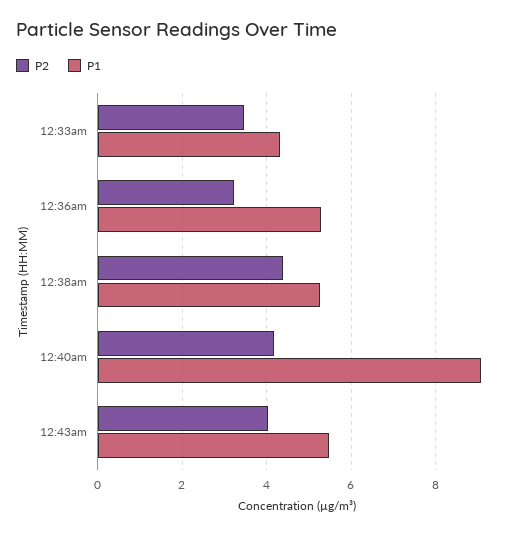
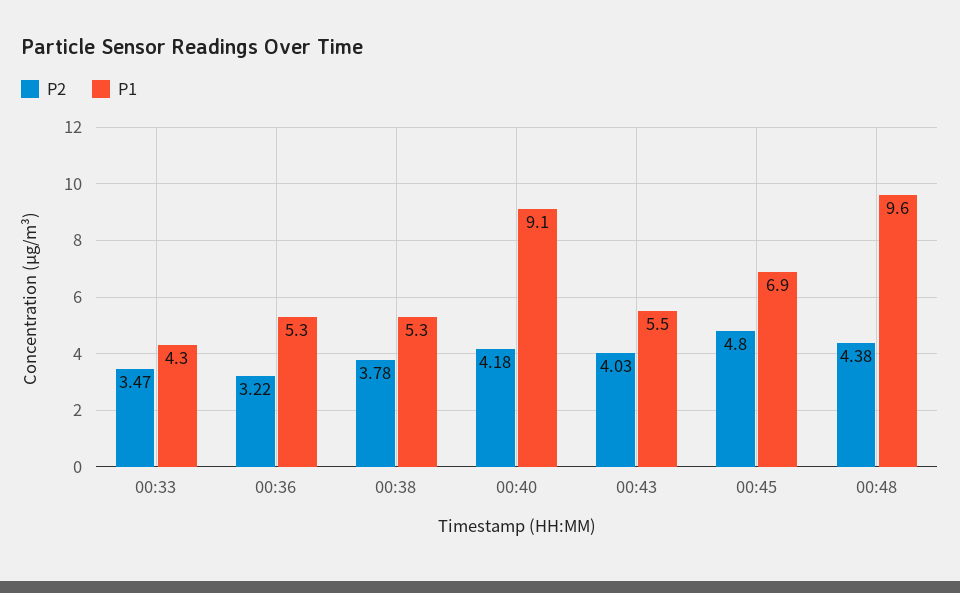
P2, 12:38am: 4.4 -> 3.78
P2, 00:45: none -> 4.8
P1, 00:45: none -> 6.9
P2, 00:48: none -> 4.38
P1, 00:48: none -> 9.6

